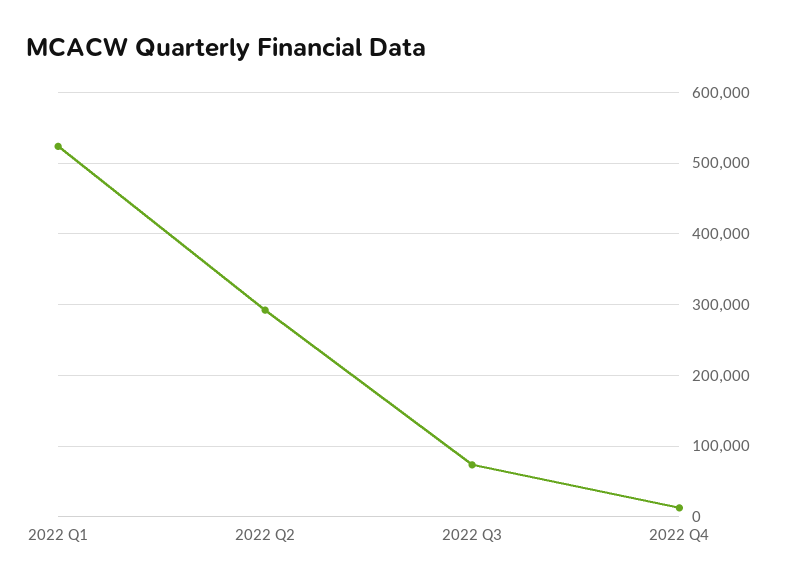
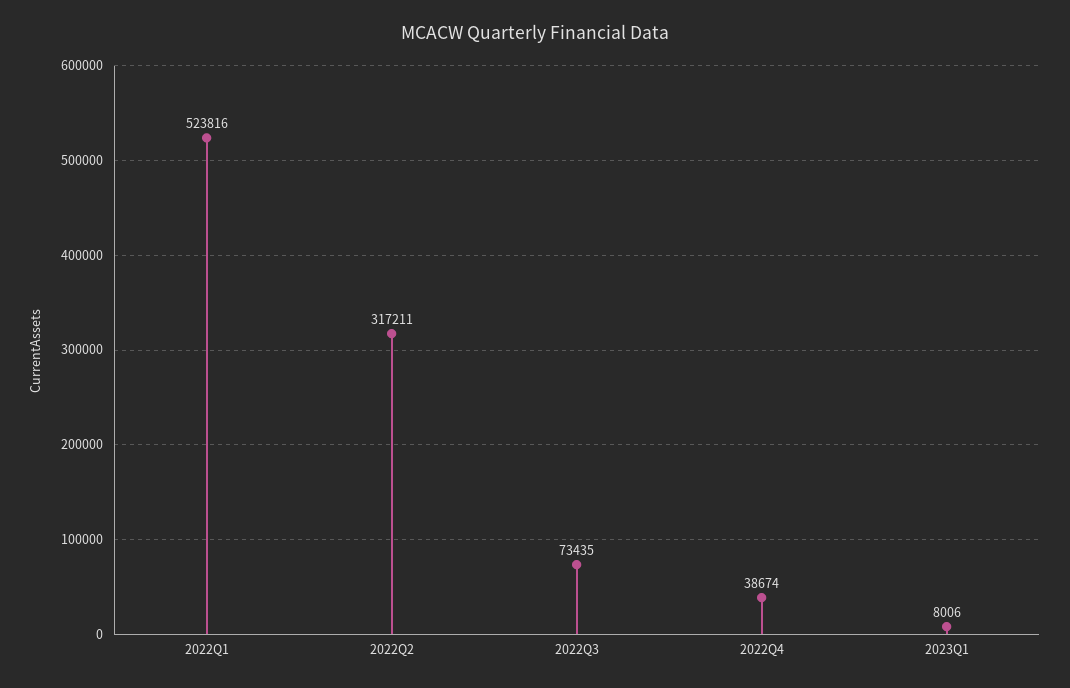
2022 Q2: 290000 -> 317211
2022 Q4: 10000 -> 38674
2023Q1: none -> 8006

